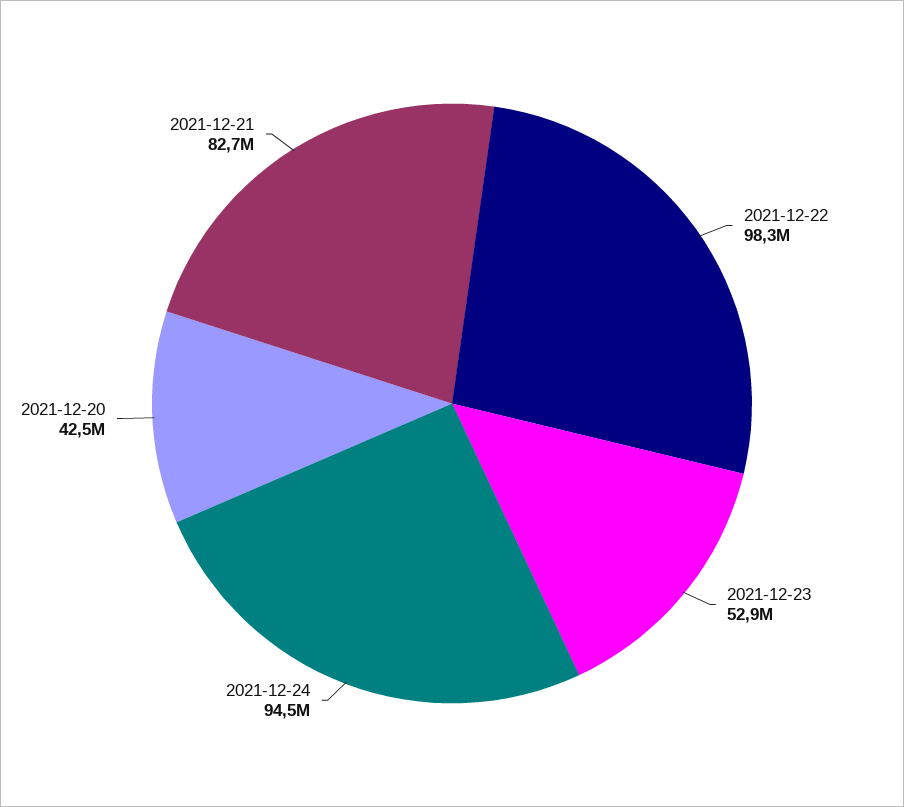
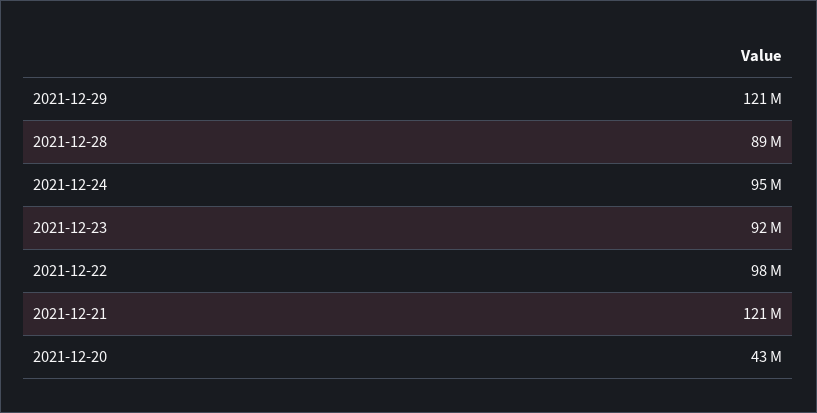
2021-12-23: 52900000 -> 92000000
2021-12-21: 82700000 -> 121000000
2021-12-29: none -> 121000000
2021-12-28: none -> 89000000

